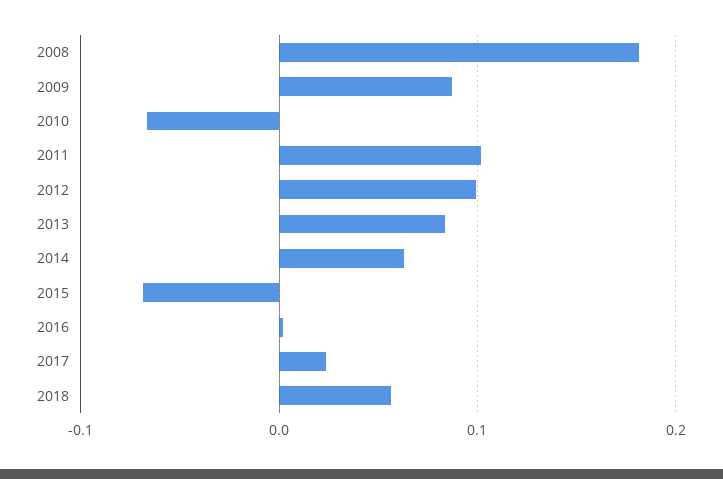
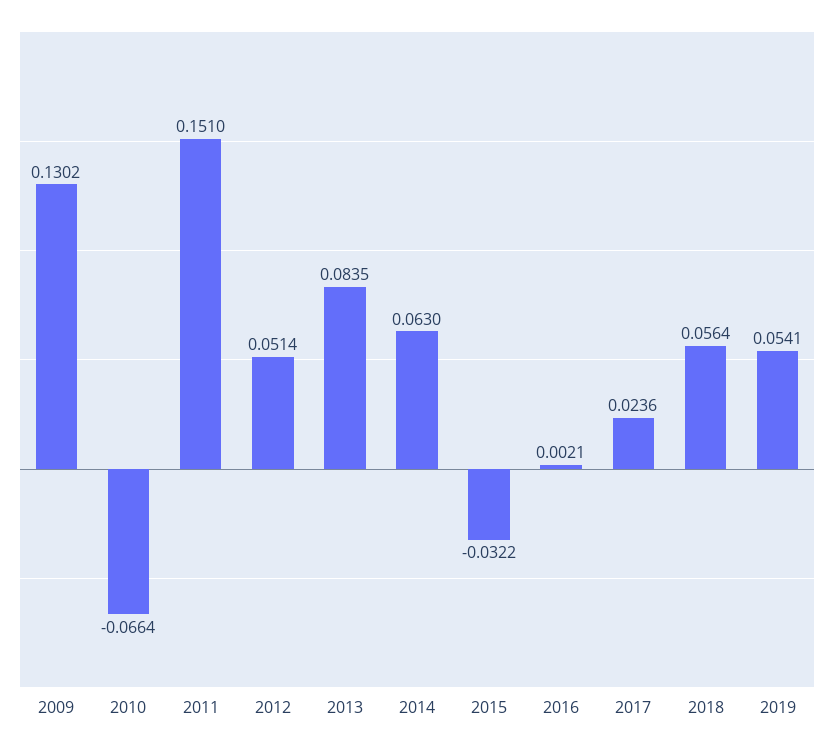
2008: 0.18 -> none
2009: 0.09 -> 0.1302
2011: 0.1 -> 0.151
2012: 0.1 -> 0.0514
2015: -0.07 -> -0.0322
2019: none -> 0.0541

